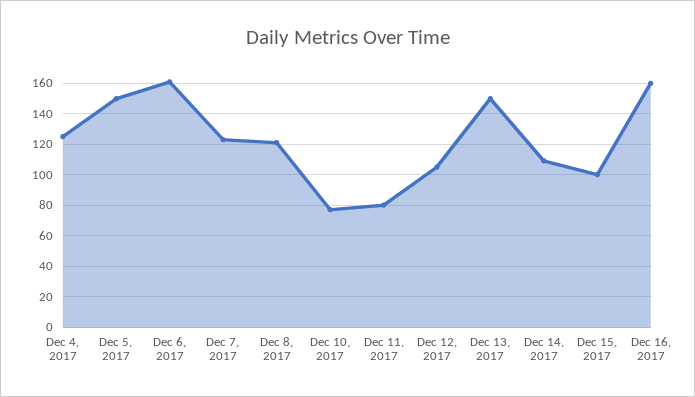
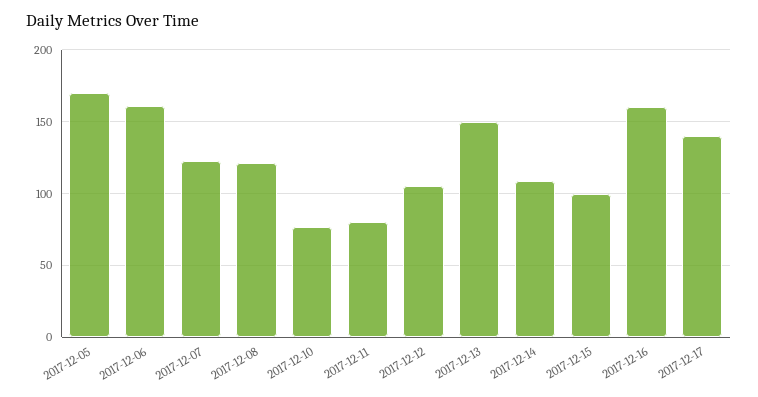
Dec 4, 2017: 125 -> none
Dec 5, 2017: 150 -> 170
2017-12-17: none -> 140

